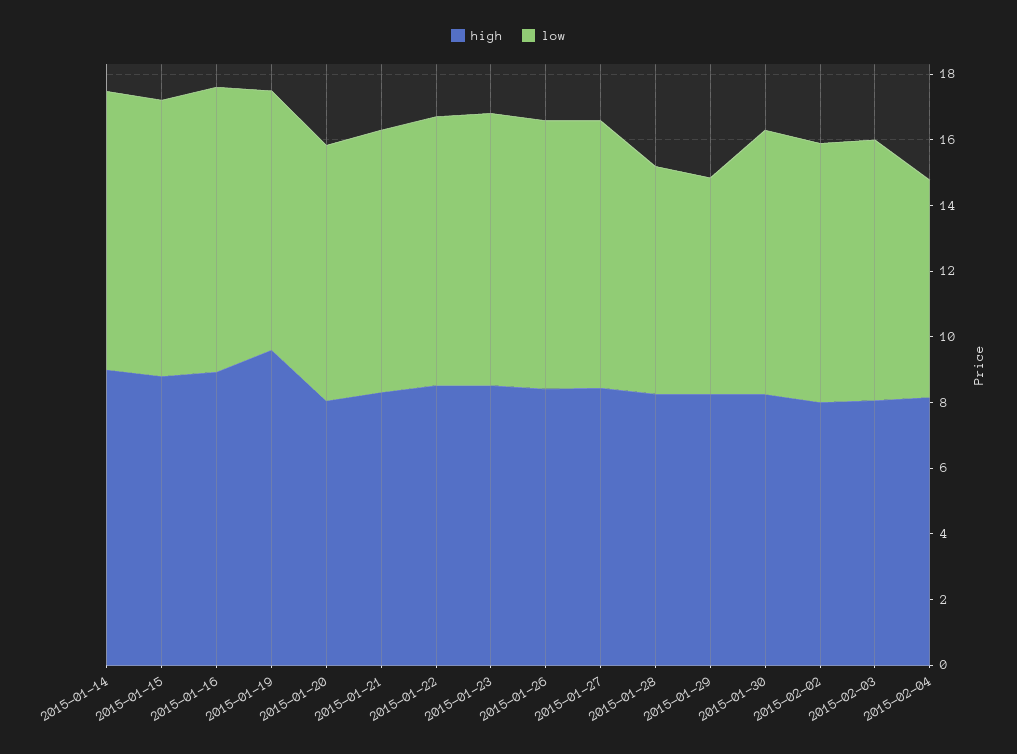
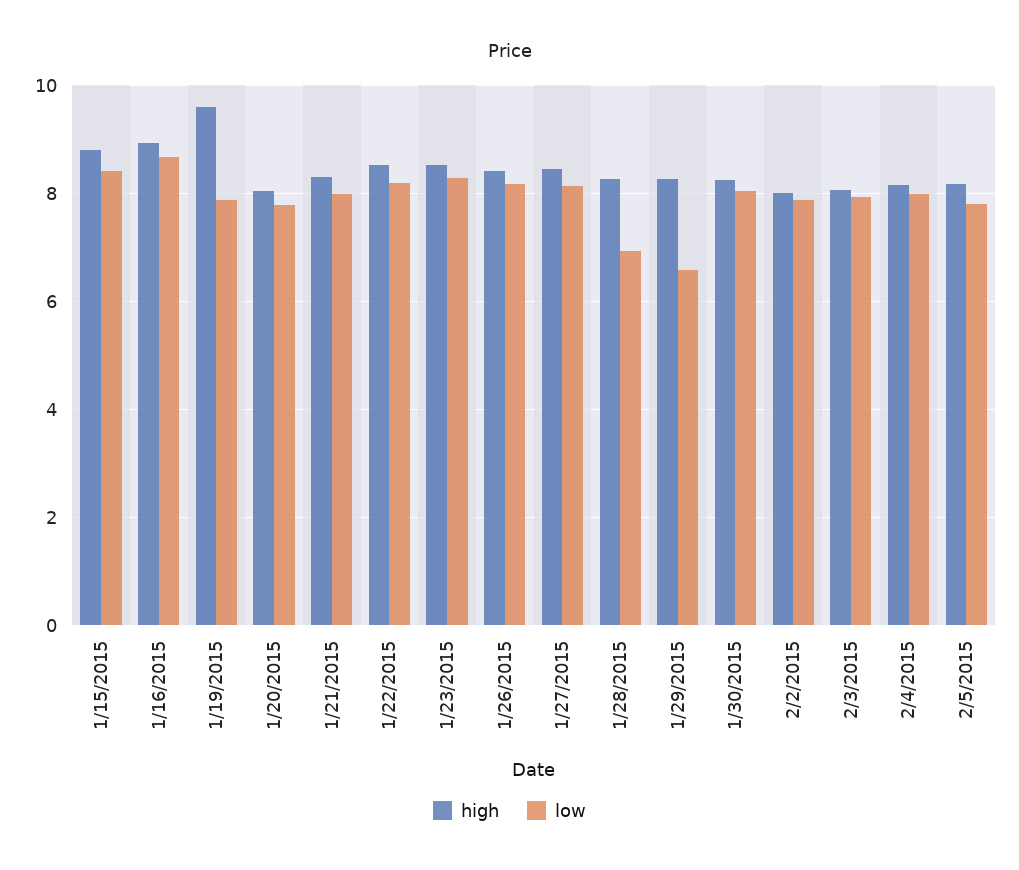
high, 2015-01-14: 9 -> none
low, 2015-01-14: 8.5 -> none
low, 2015-02-04: 6.5 -> 8
high, 2/5/2015: none -> 8.2
low, 2/5/2015: none -> 7.8

